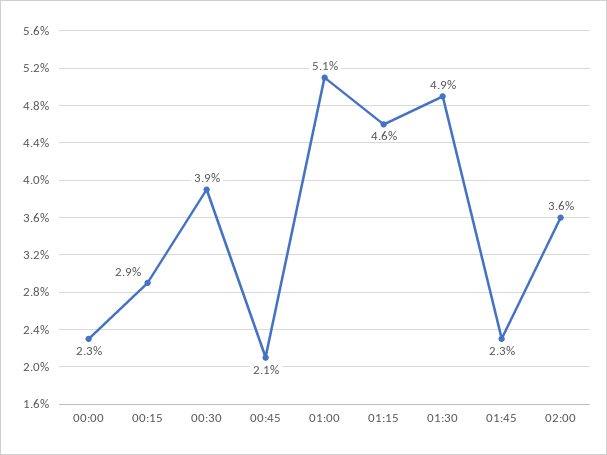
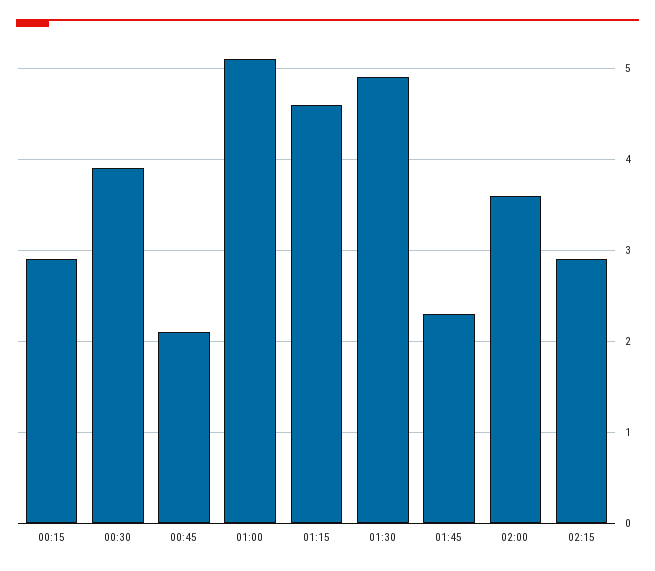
00:00: 2.3 -> none
02:15: none -> 2.9

